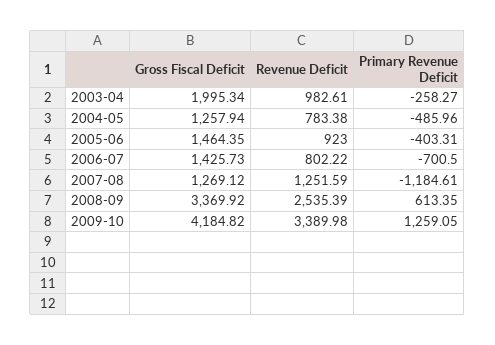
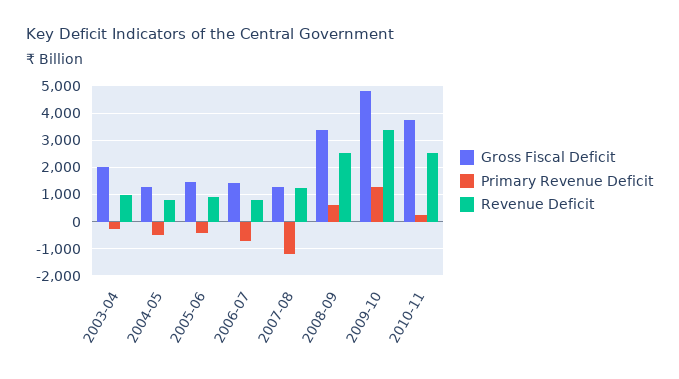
Gross Fiscal Deficit, 2009-10: 4184.82 -> 4750
Gross Fiscal Deficit, 2010-11: none -> 3750
Primary Revenue Deficit, 2010-11: none -> 250
Revenue Deficit, 2010-11: none -> 2500

